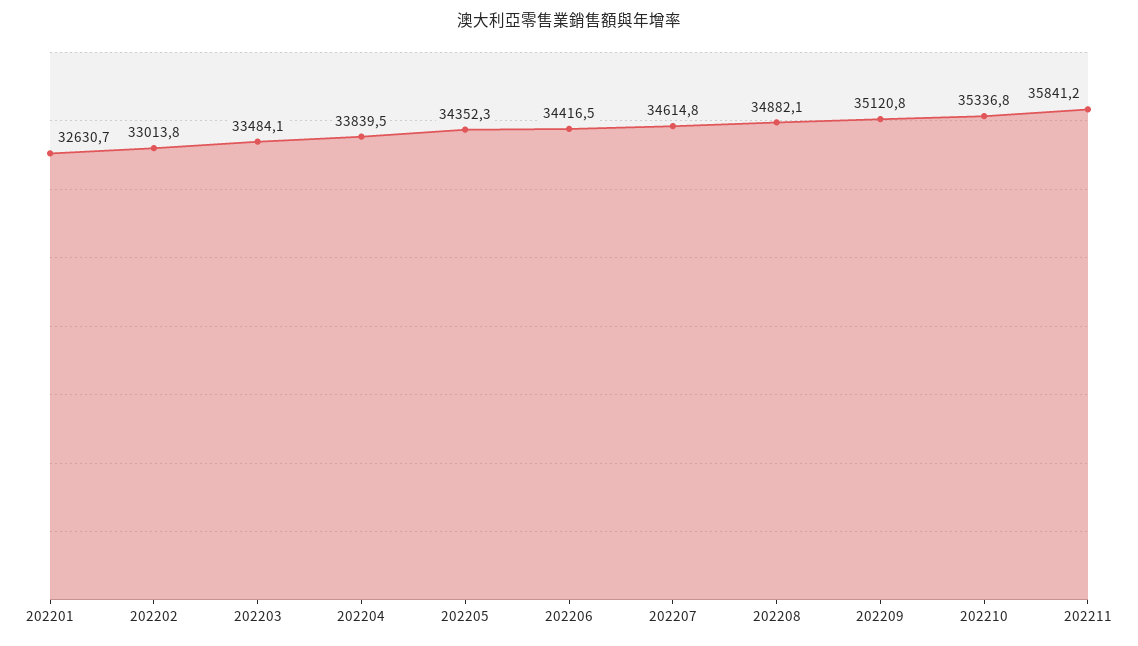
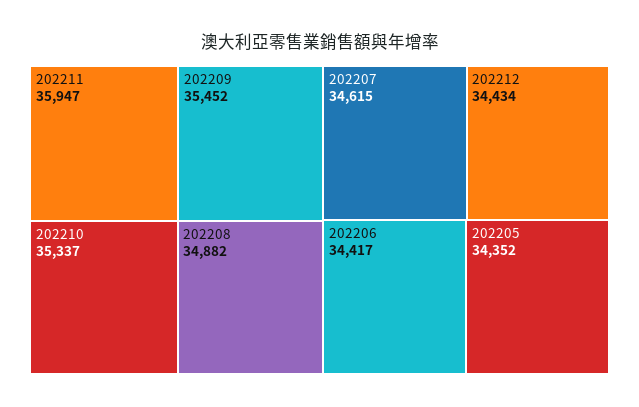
202201: 32630.7 -> none
202202: 33013.8 -> none
202203: 33484.1 -> none
202204: 33839.5 -> none
202209: 35120.8 -> 35452
202211: 35841.2 -> 35947
202212: none -> 34434

